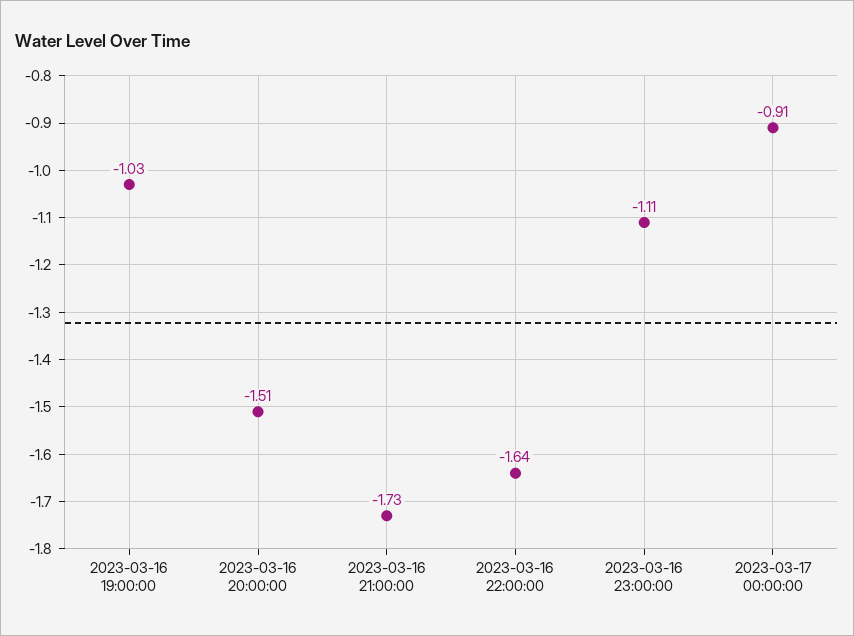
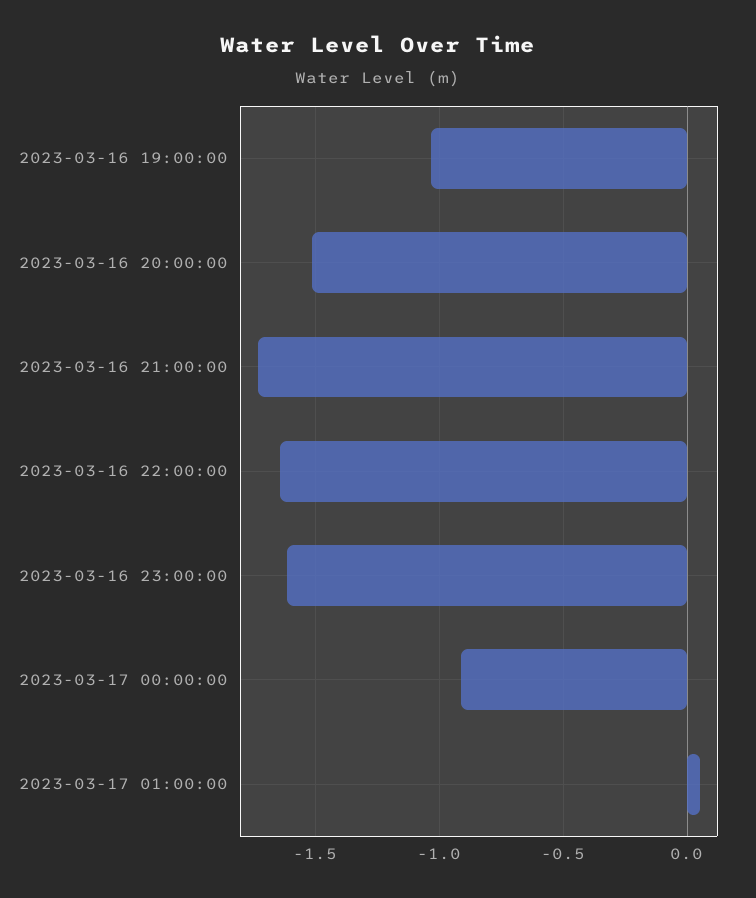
2023-03-16 23:00:00: -1.11 -> -1.6
2023-03-17 01:00:00: none -> 0.05

